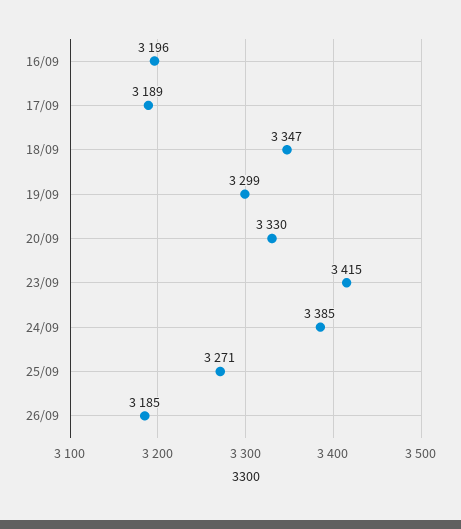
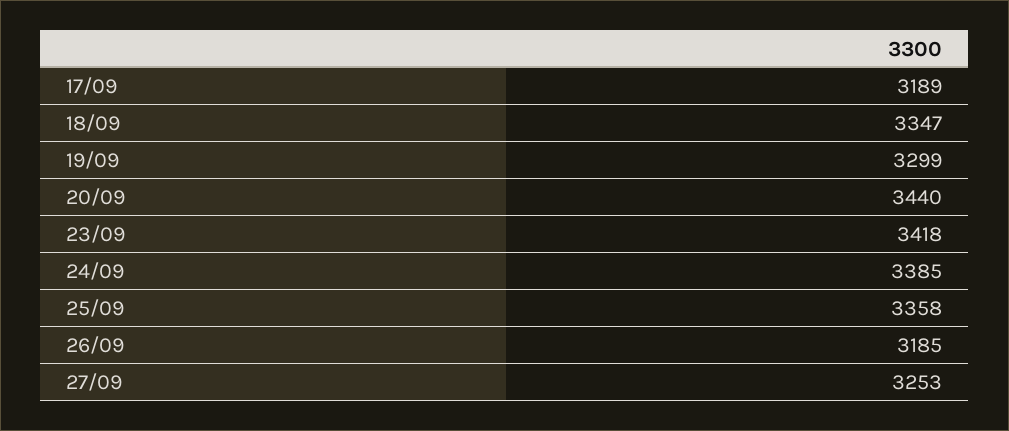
16/09: 3196 -> none
20/09: 3330 -> 3440
23/09: 3415 -> 3418
25/09: 3271 -> 3358
27/09: none -> 3253

